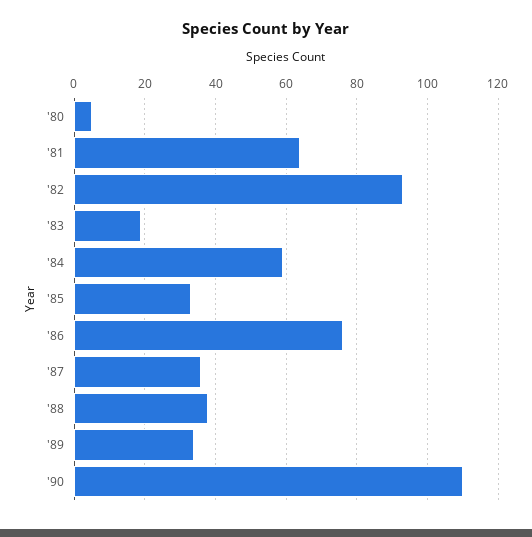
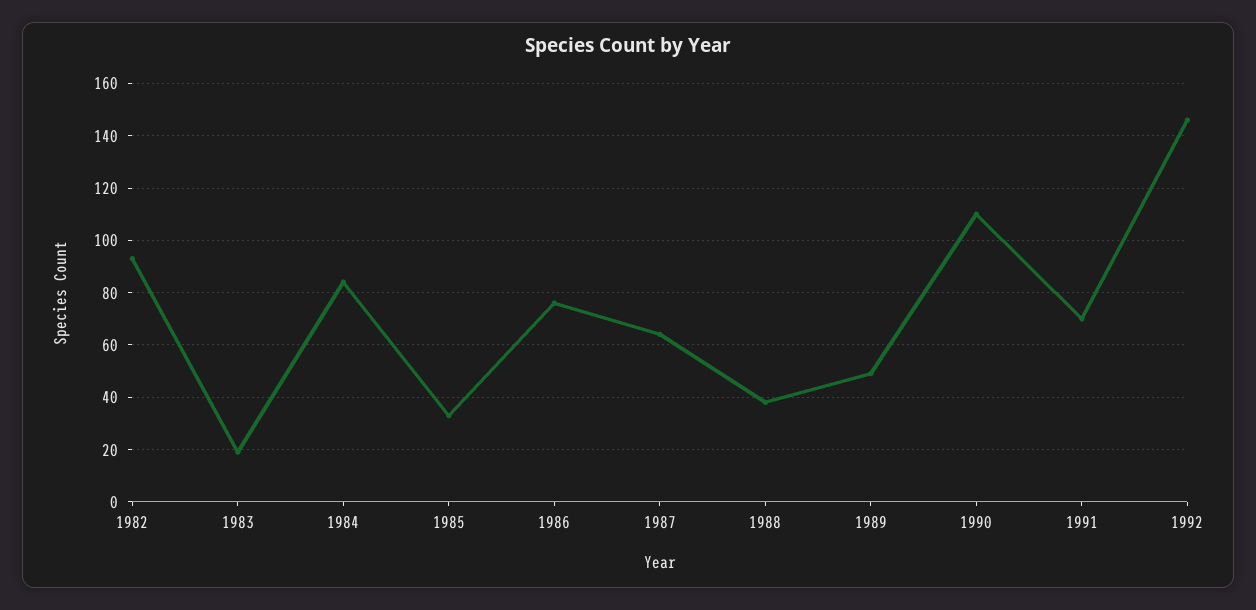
'80: 5 -> none
'81: 65 -> none
'84: 60 -> 85
'87: 35 -> 65
'89: 35 -> 50
1991: none -> 70
1992: none -> 145

